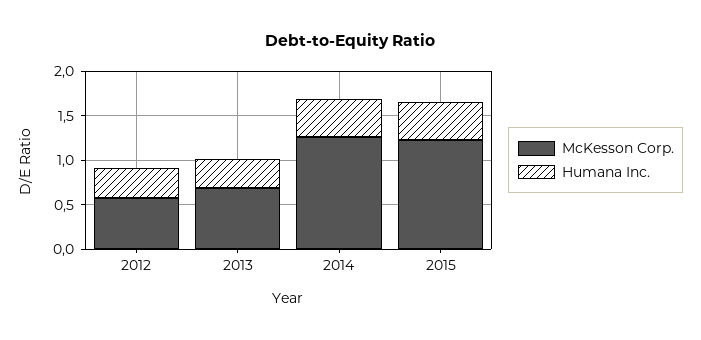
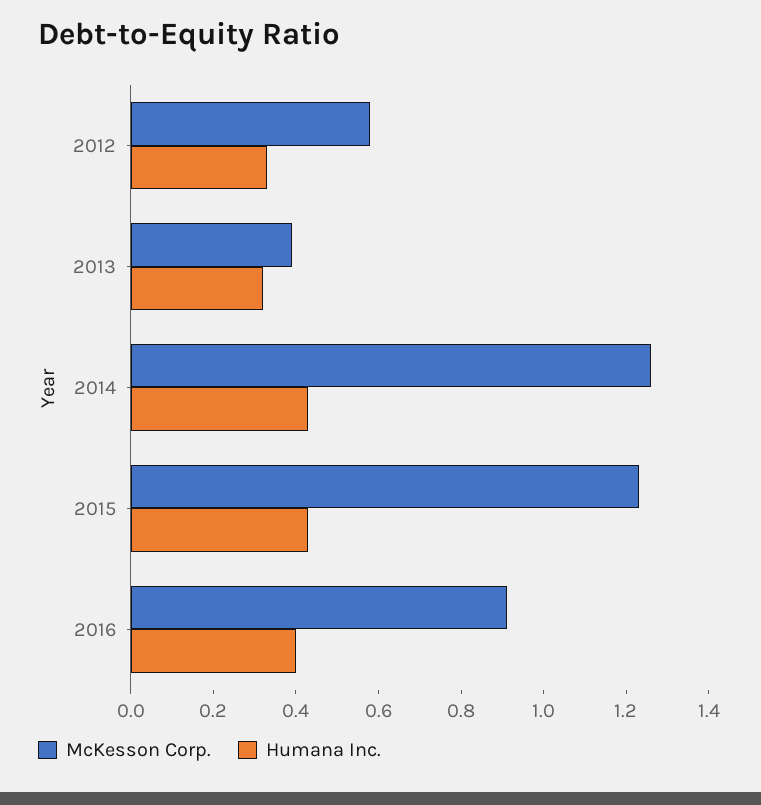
McKesson Corp., 2013: 0.7 -> 0.4
McKesson Corp., 2016: none -> 0.9
Humana Inc., 2016: none -> 0.4

